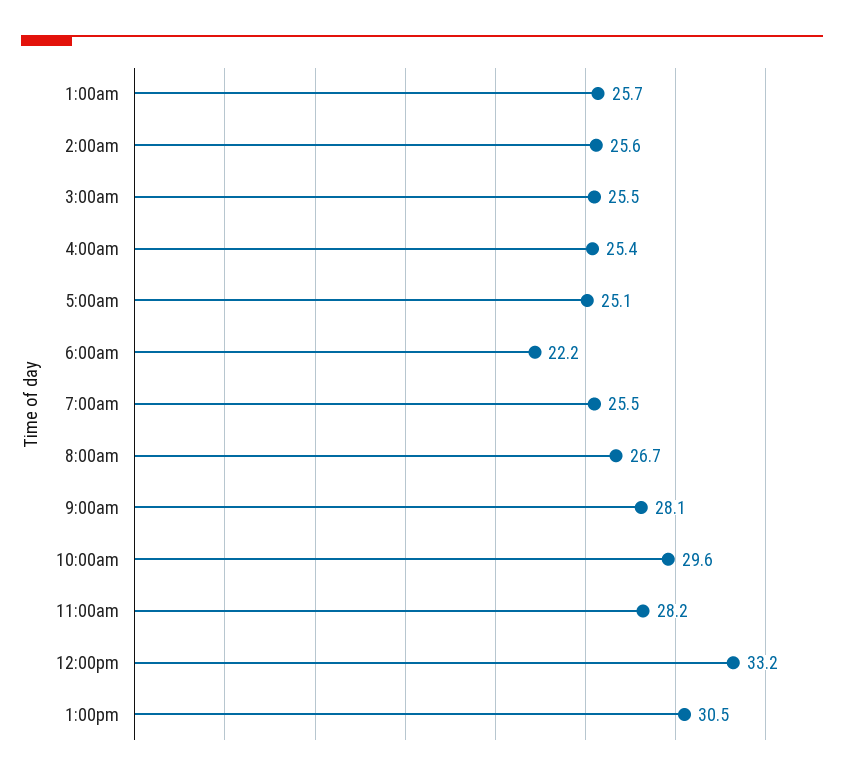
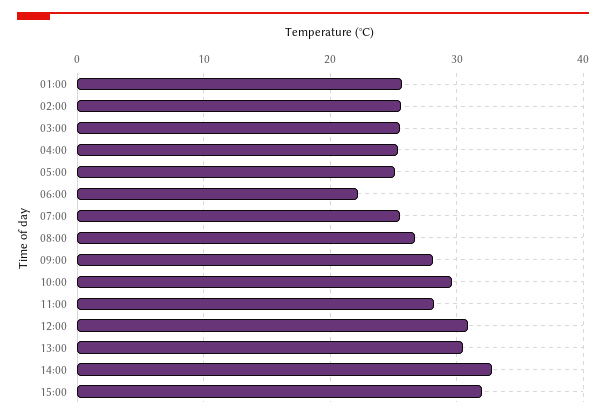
12:00pm: 33.2 -> 31
14:00: none -> 33
15:00: none -> 32

